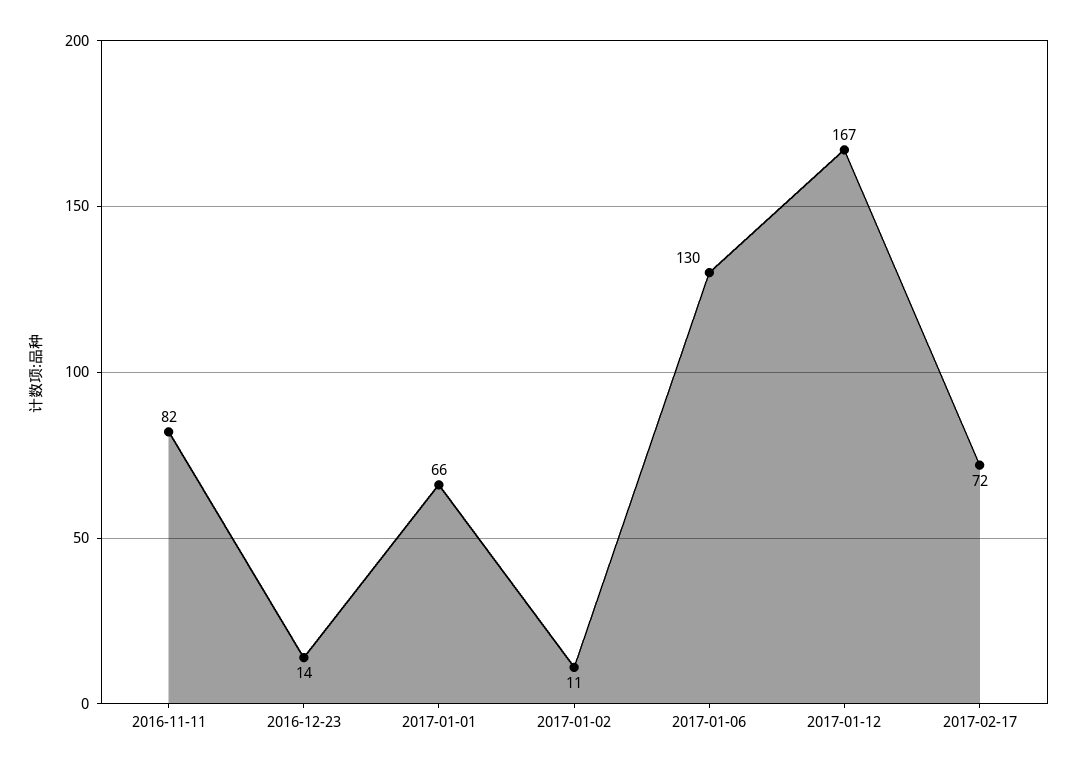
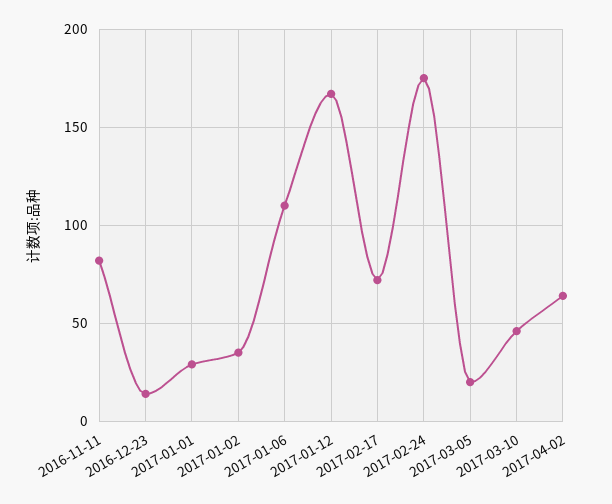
2017-01-01: 66 -> 30
2017-01-02: 11 -> 35
2017-01-06: 130 -> 110
2017-02-24: none -> 175
2017-03-05: none -> 20
2017-03-10: none -> 45
2017-04-02: none -> 65

